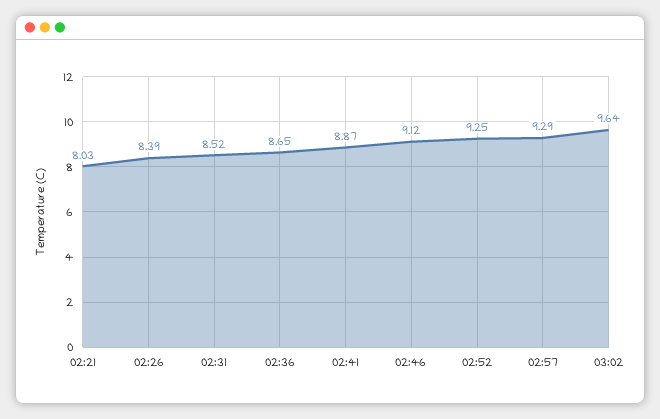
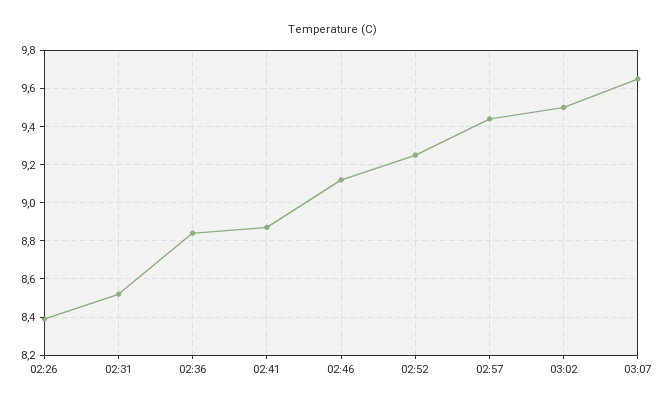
02:21: 8.03 -> none
02:36: 8.65 -> 8.85
02:57: 9.29 -> 9.45
03:02: 9.64 -> 9.5
03:07: none -> 9.65

